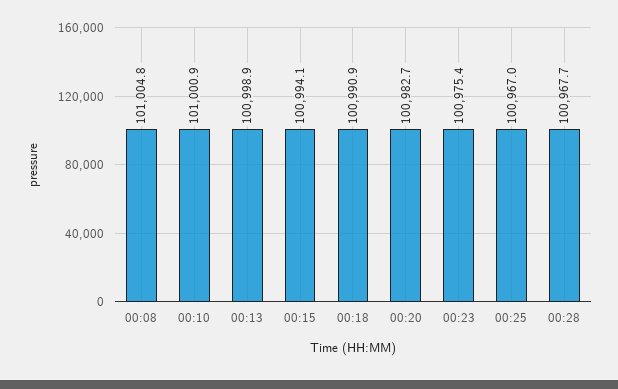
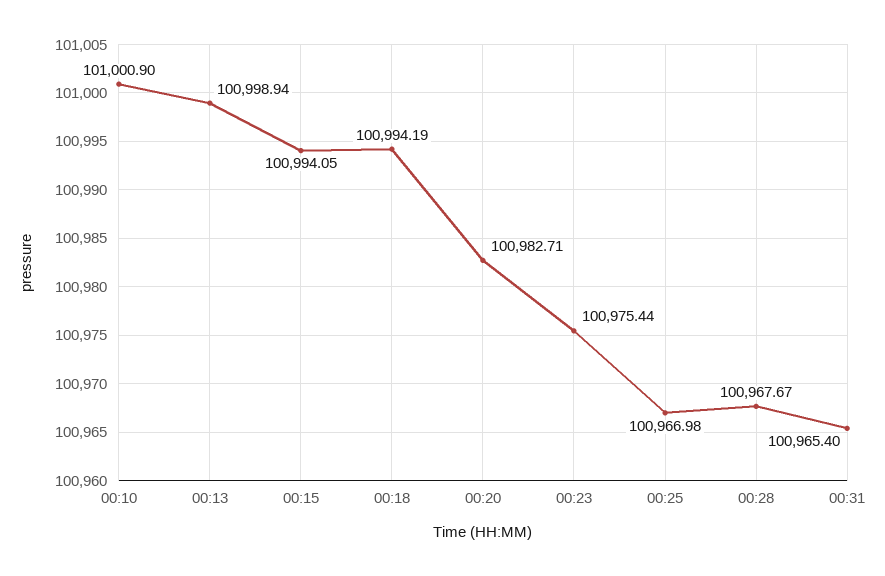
00:08: 101004.8 -> none
00:18: 100990.9 -> 100994.19
00:31: none -> 100965.4

